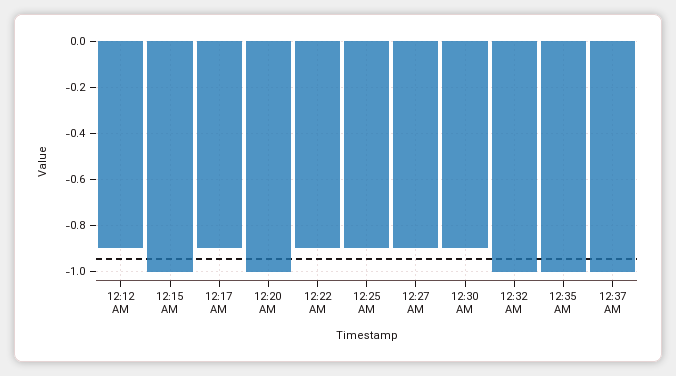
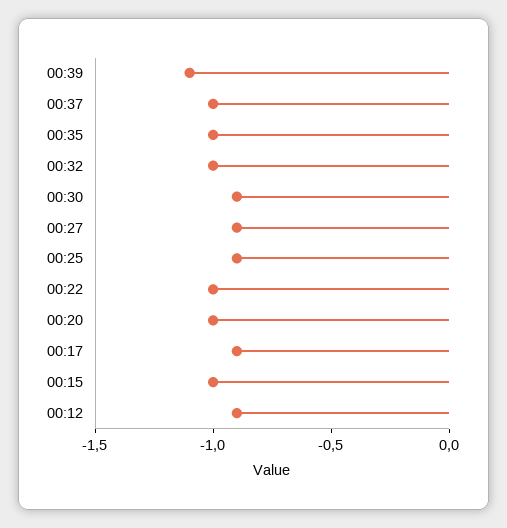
12:22 AM: -0.9 -> -1
00:39: none -> -1.1

